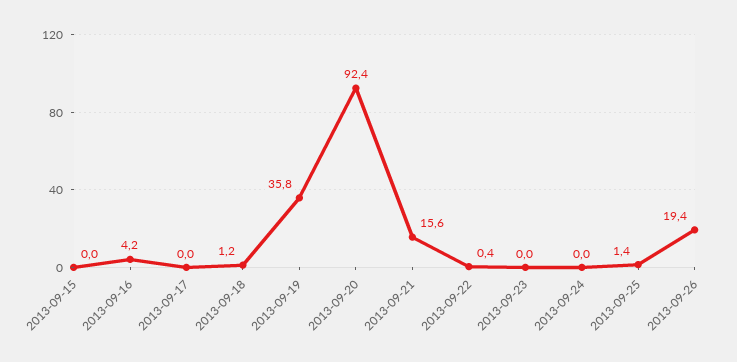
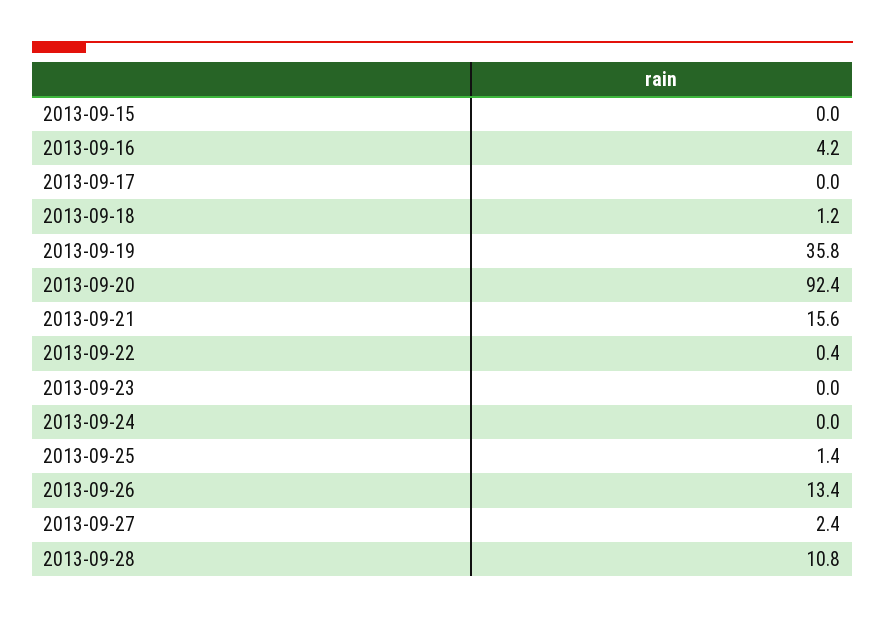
2013-09-26: 19.4 -> 13.4
2013-09-27: none -> 2.4
2013-09-28: none -> 10.8

